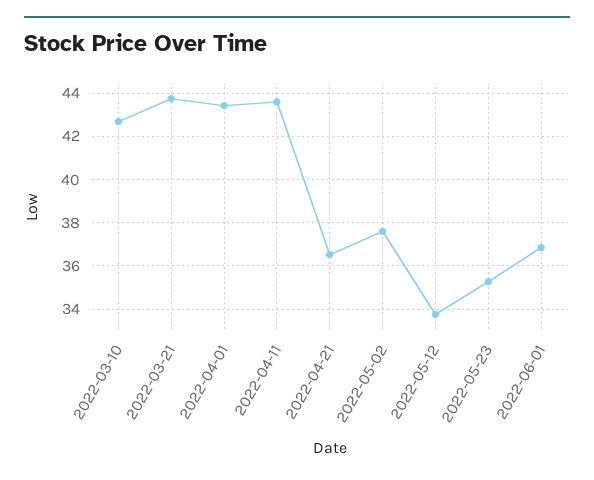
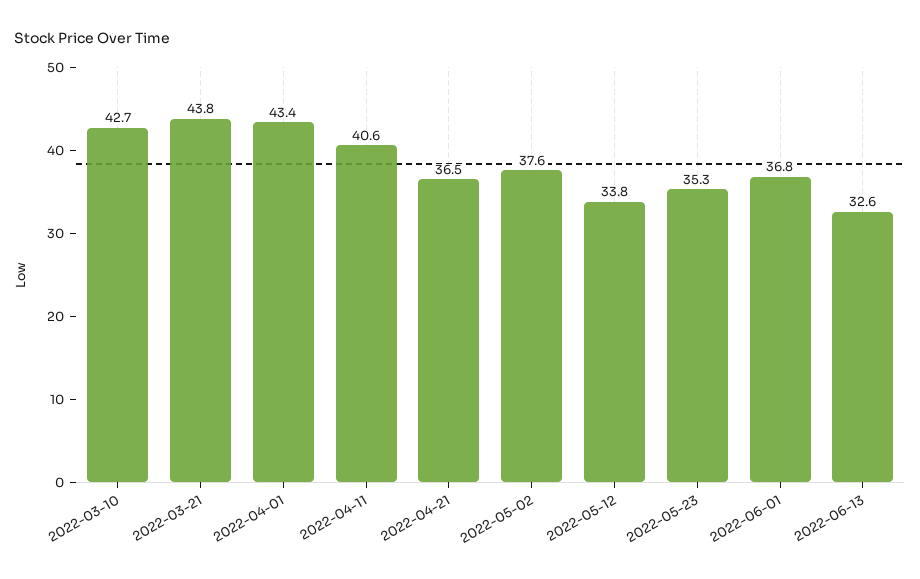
2022-04-11: 43.5 -> 40.6
2022-06-13: none -> 32.6

